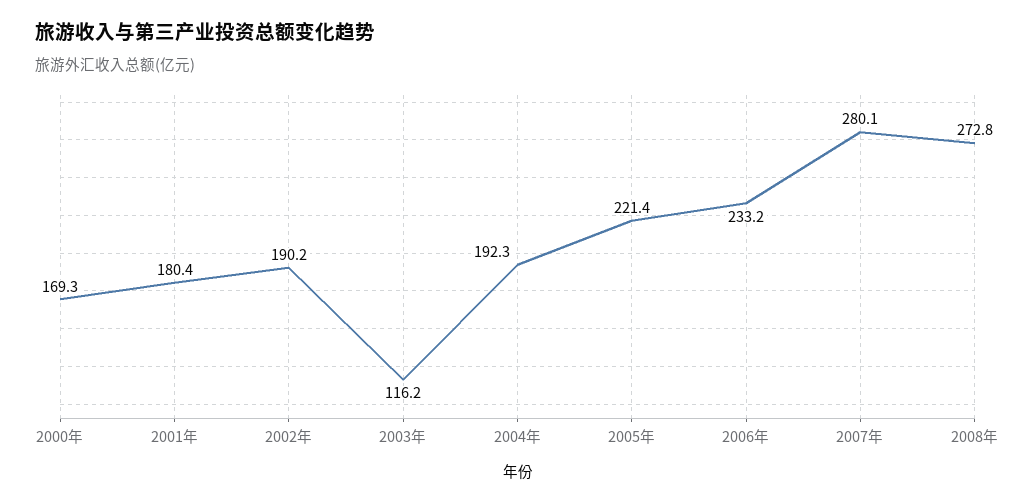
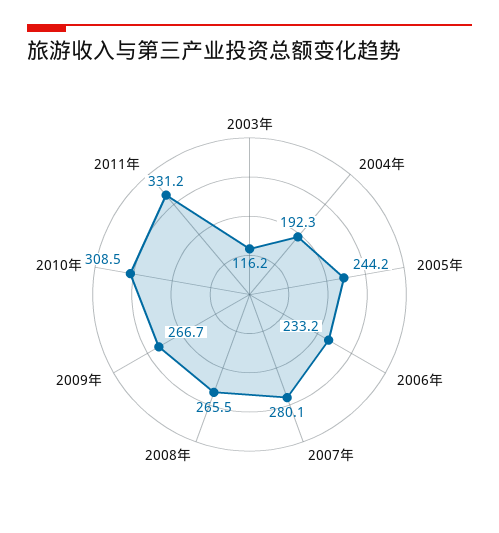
2000年: 169.3 -> none
2001年: 180.4 -> none
2002年: 190.2 -> none
2005年: 221.4 -> 244.2
2008年: 272.8 -> 265.5
2009年: none -> 266.7
2010年: none -> 308.5
2011年: none -> 331.2

